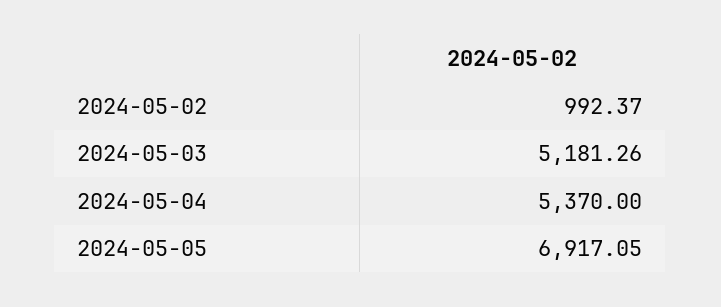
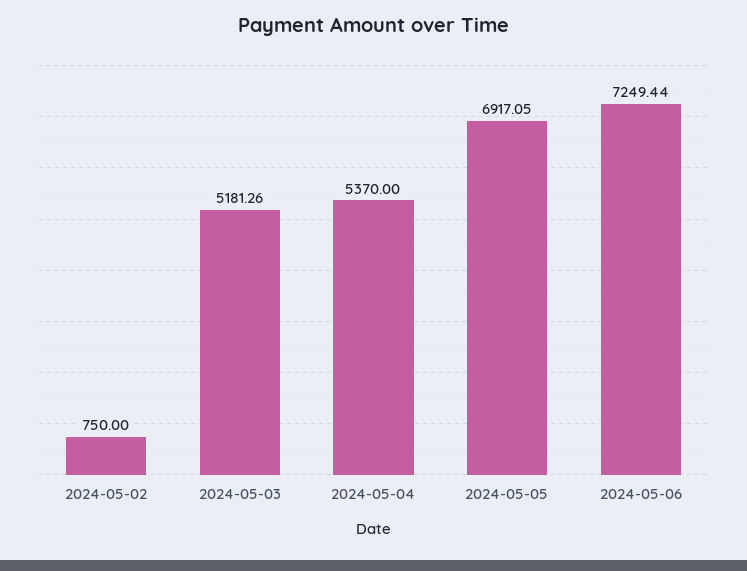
2024-05-02: 992.37 -> 750
2024-05-06: none -> 7249.44

